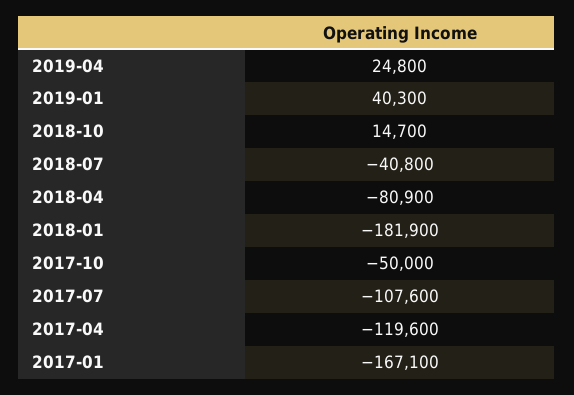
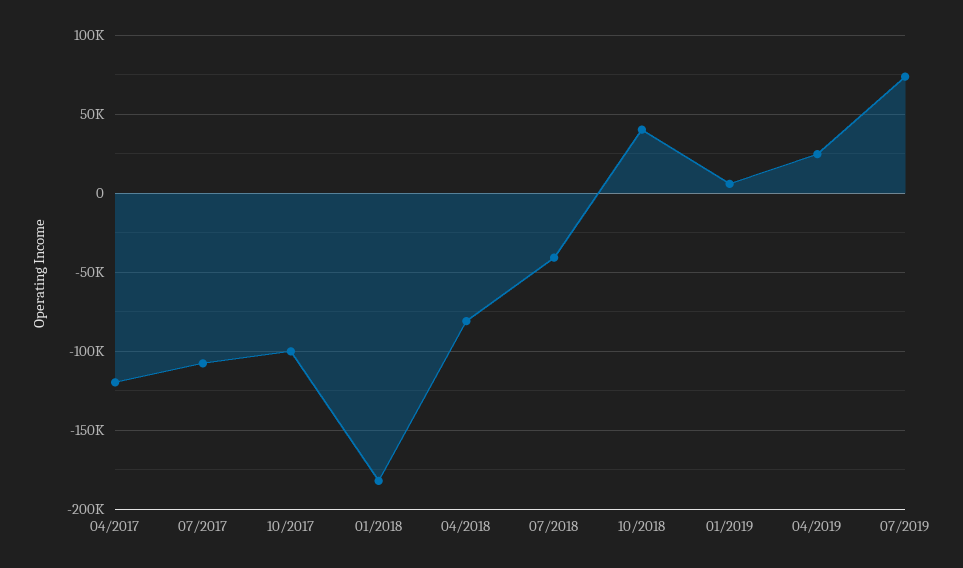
2019-01: 40300 -> 5000
2018-10: 14700 -> 40000
2017-10: -50000 -> -100000
2017-01: -167100 -> none
07/2019: none -> 75000

